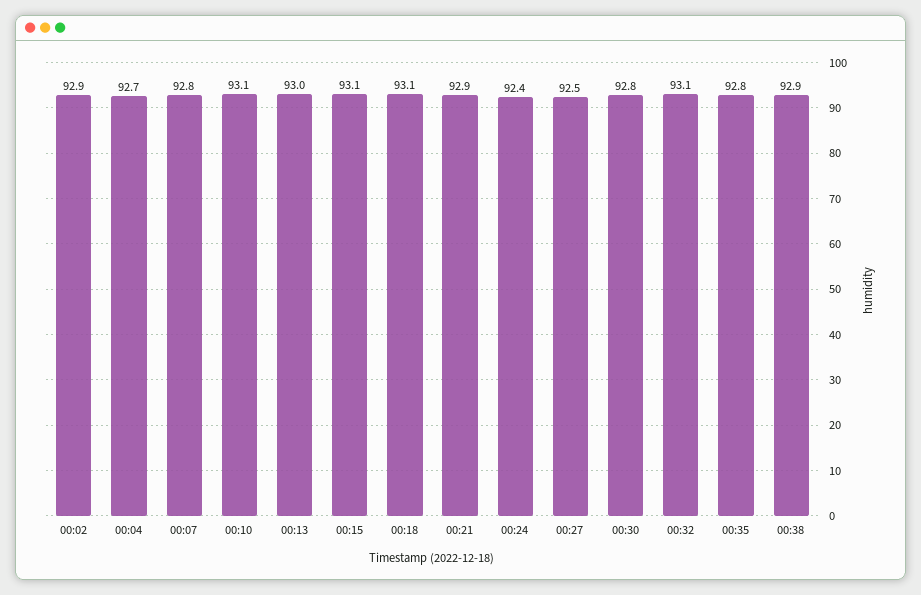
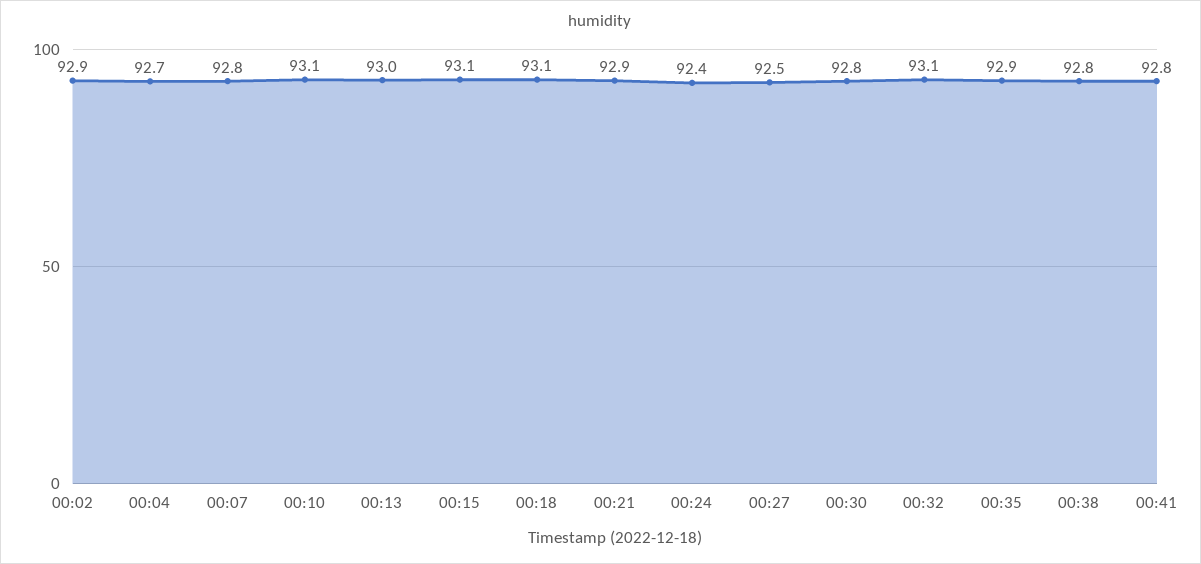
00:35: 92.8 -> 92.9
00:38: 92.9 -> 92.8
00:41: none -> 92.8

